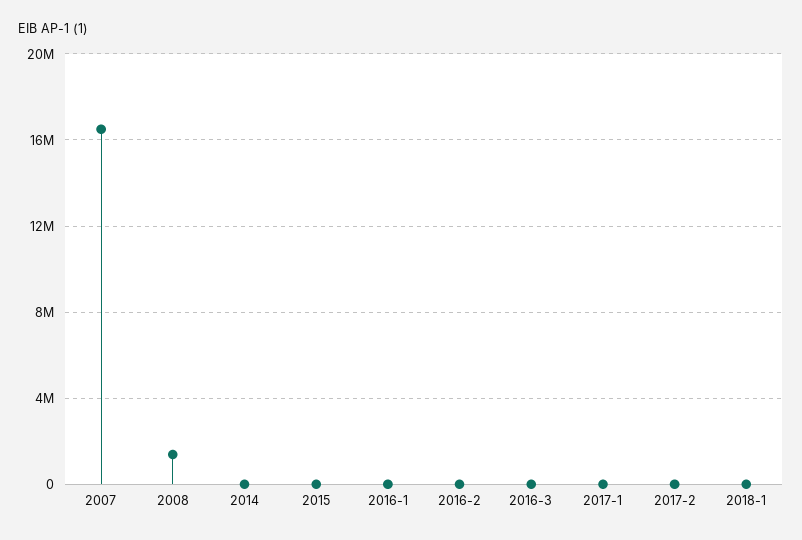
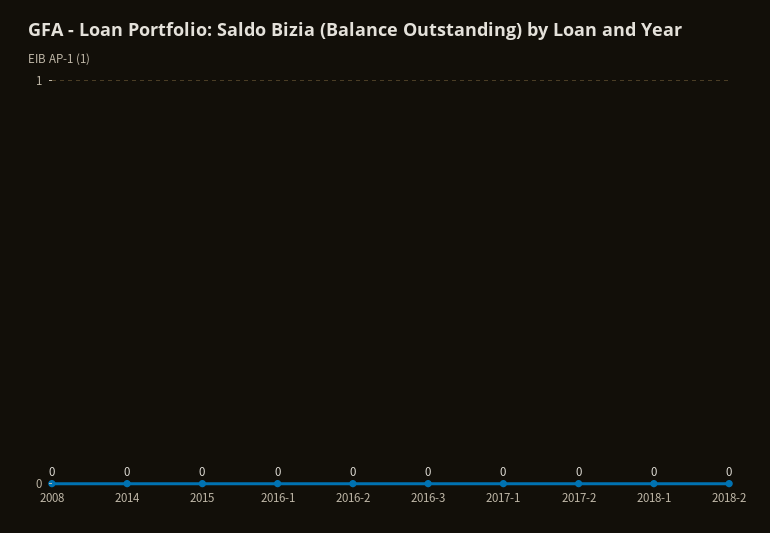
2007: 16500000 -> none
2008: 1500000 -> 0
2018-2: none -> 0

